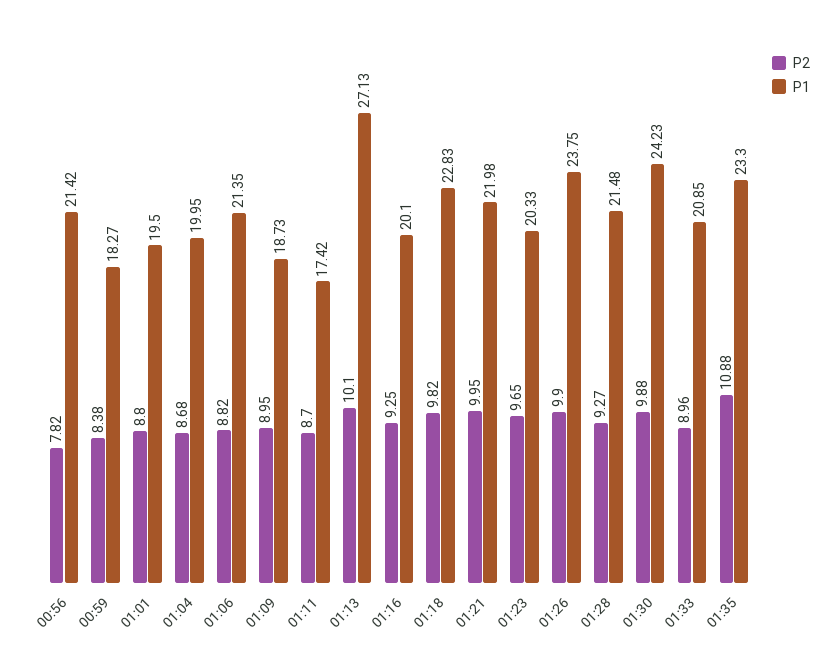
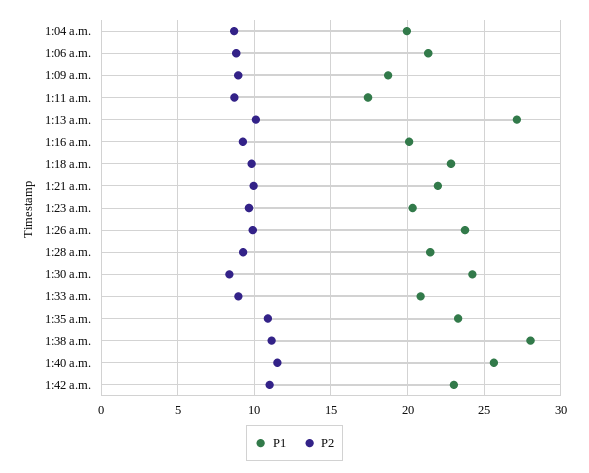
P2, 00:56: 7.82 -> none
P1, 00:56: 21.42 -> none
P2, 00:59: 8.38 -> none
P1, 00:59: 18.27 -> none
P2, 01:01: 8.8 -> none
P1, 01:01: 19.5 -> none
P2, 01:30: 9.88 -> 8.5
P1, 1:38 a.m.: none -> 28
P2, 1:38 a.m.: none -> 11
P1, 1:40 a.m.: none -> 25.5
P2, 1:40 a.m.: none -> 11.5
P1, 1:42 a.m.: none -> 23
P2, 1:42 a.m.: none -> 11

